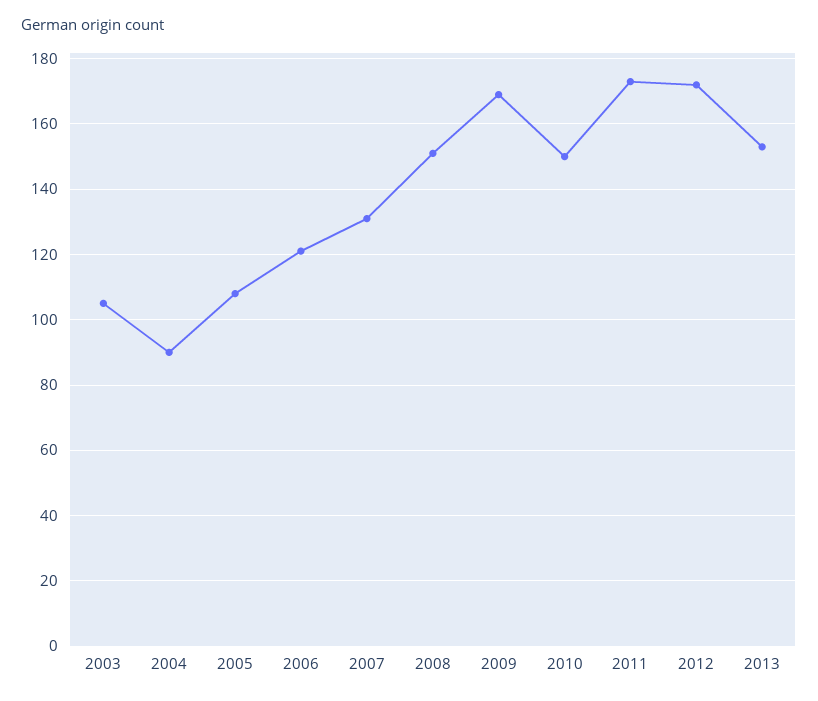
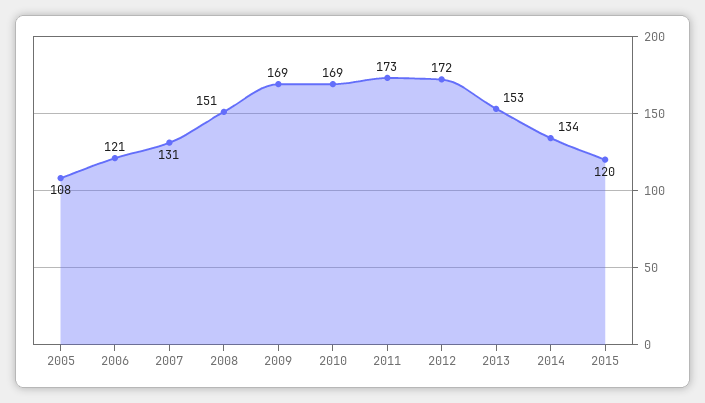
2003: 105 -> none
2004: 90 -> none
2010: 150 -> 169
2014: none -> 134
2015: none -> 120

